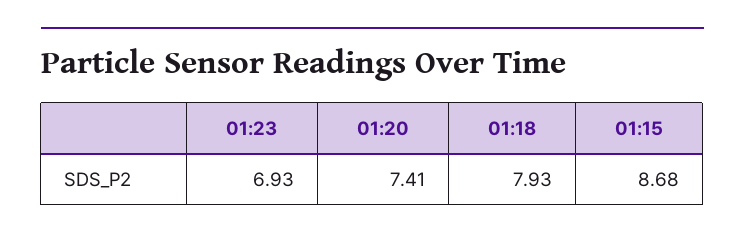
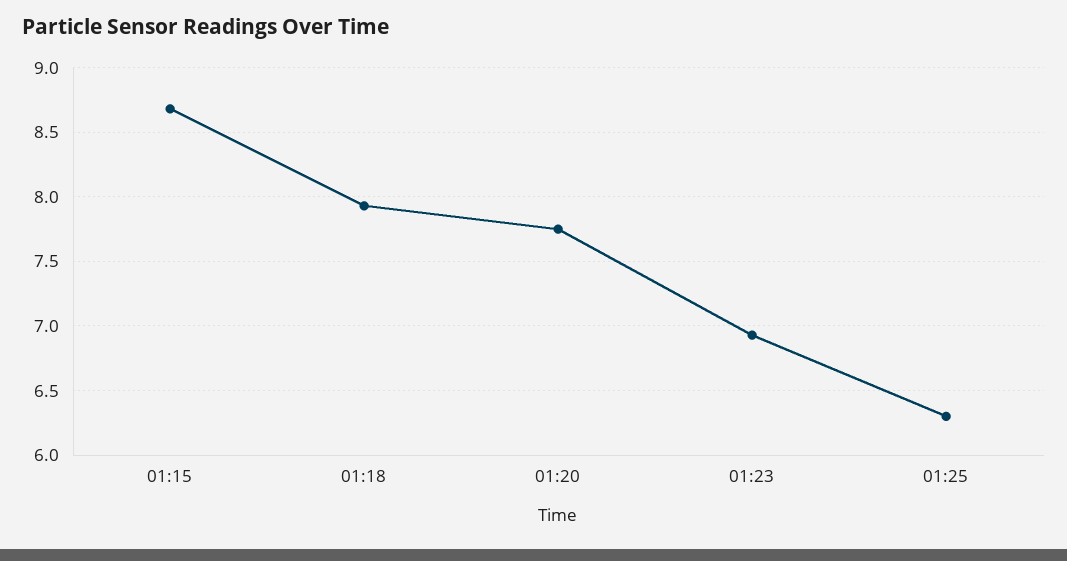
01:20: 7.41 -> 7.75
01:25: none -> 6.3

